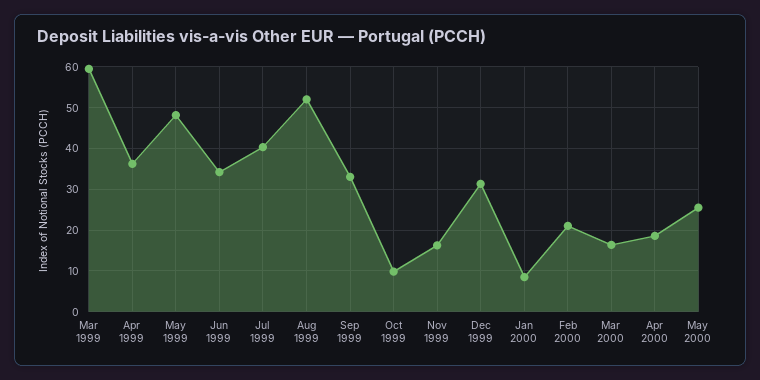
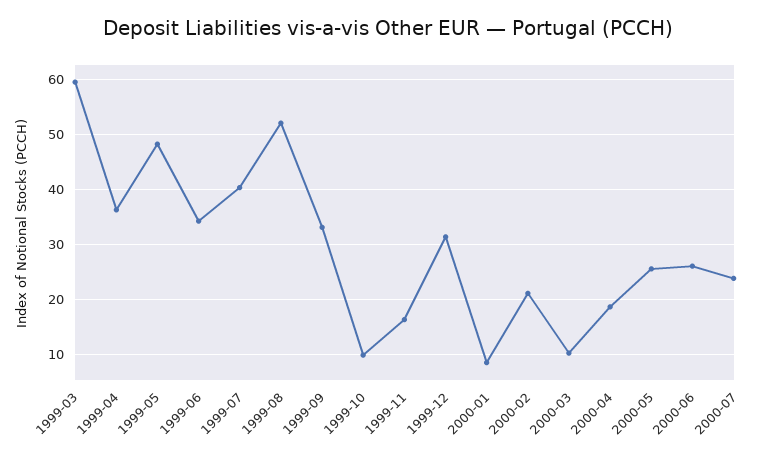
Mar 2000: 16 -> 10
2000-06: none -> 26
2000-07: none -> 24

